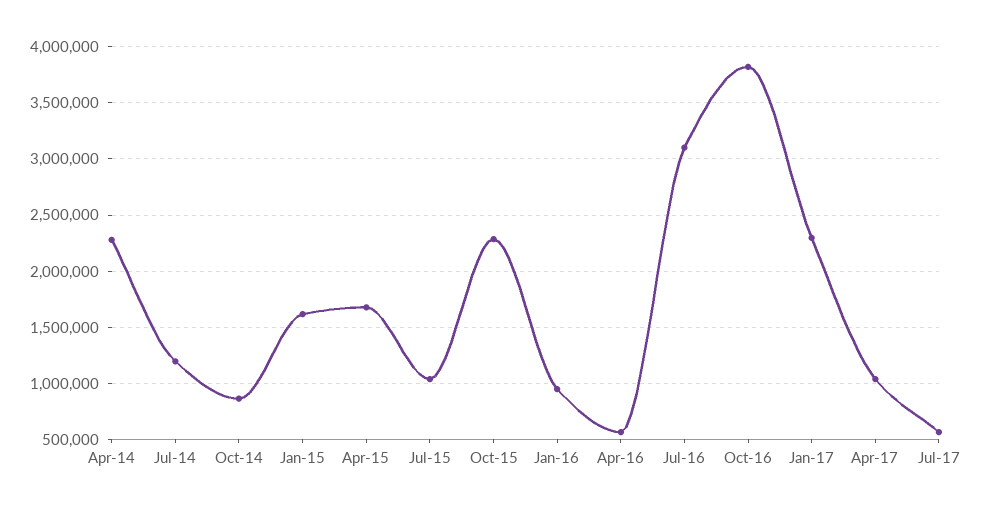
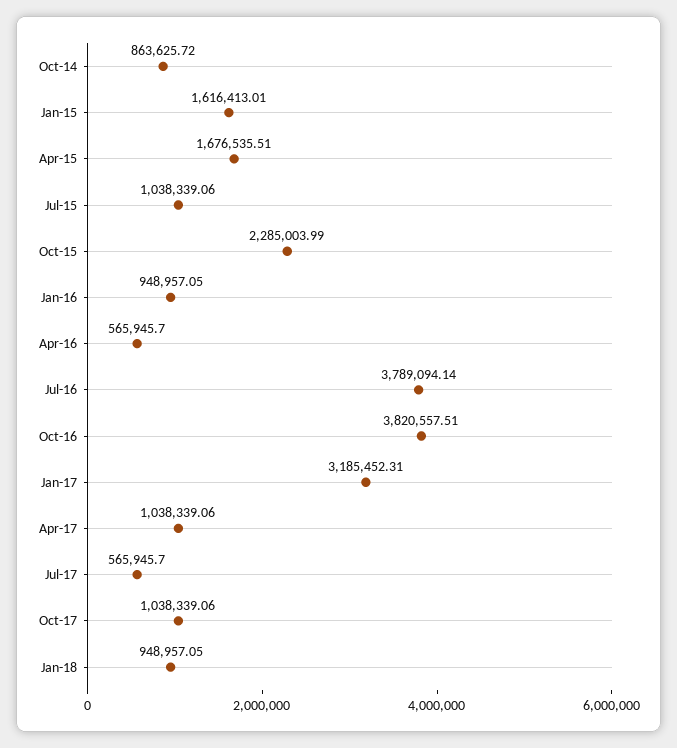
Apr-14: 2300000 -> none
Jul-14: 1200000 -> none
Jul-16: 3100000 -> 3789094.14
Jan-17: 2300000 -> 3185452.31
Oct-17: none -> 1038339.06
Jan-18: none -> 948957.05

